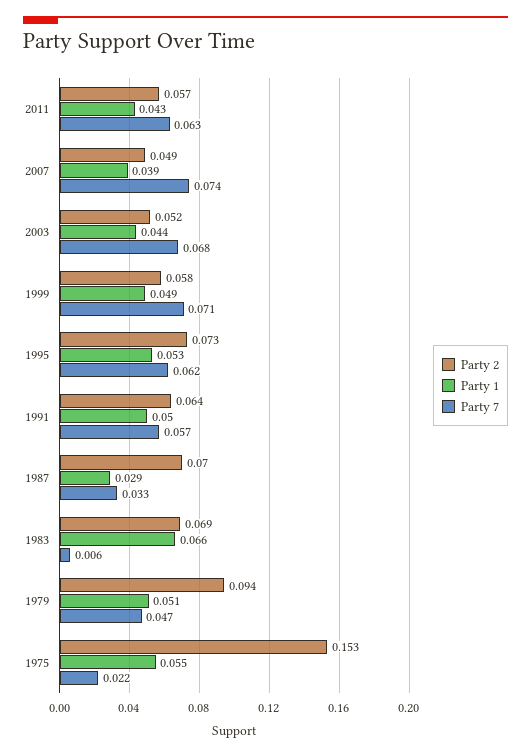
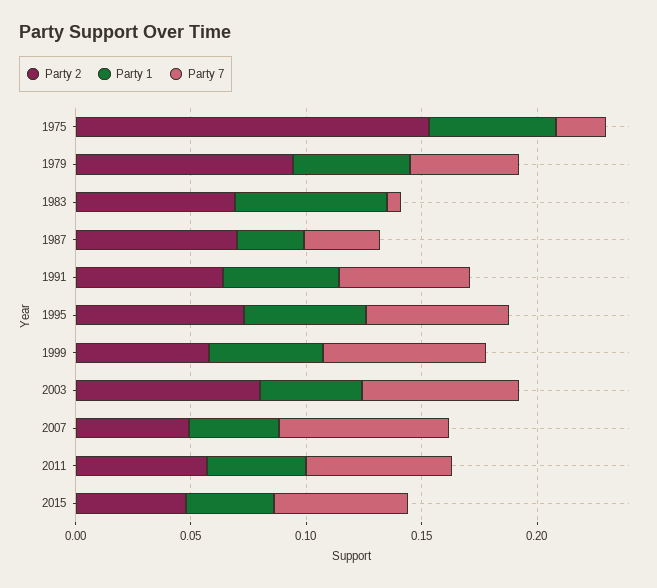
Party 2, 2003: 0.052 -> 0.08
Party 2, 2015: none -> 0.05
Party 1, 2015: none -> 0.04
Party 7, 2015: none -> 0.06

